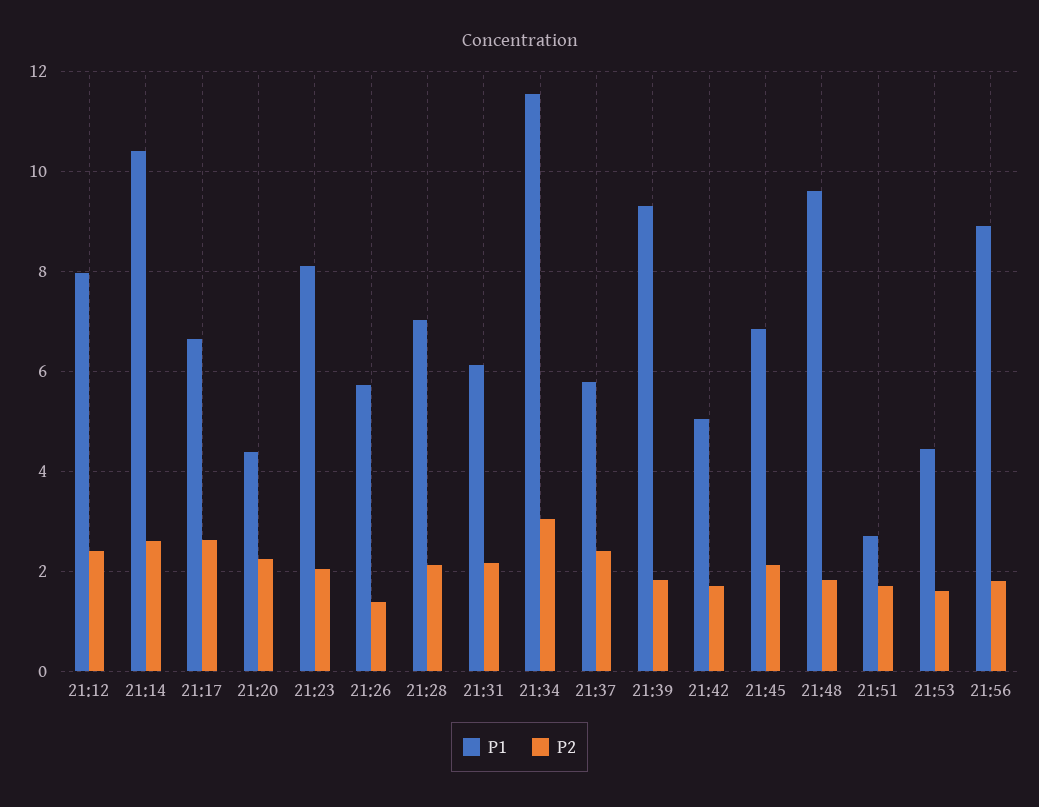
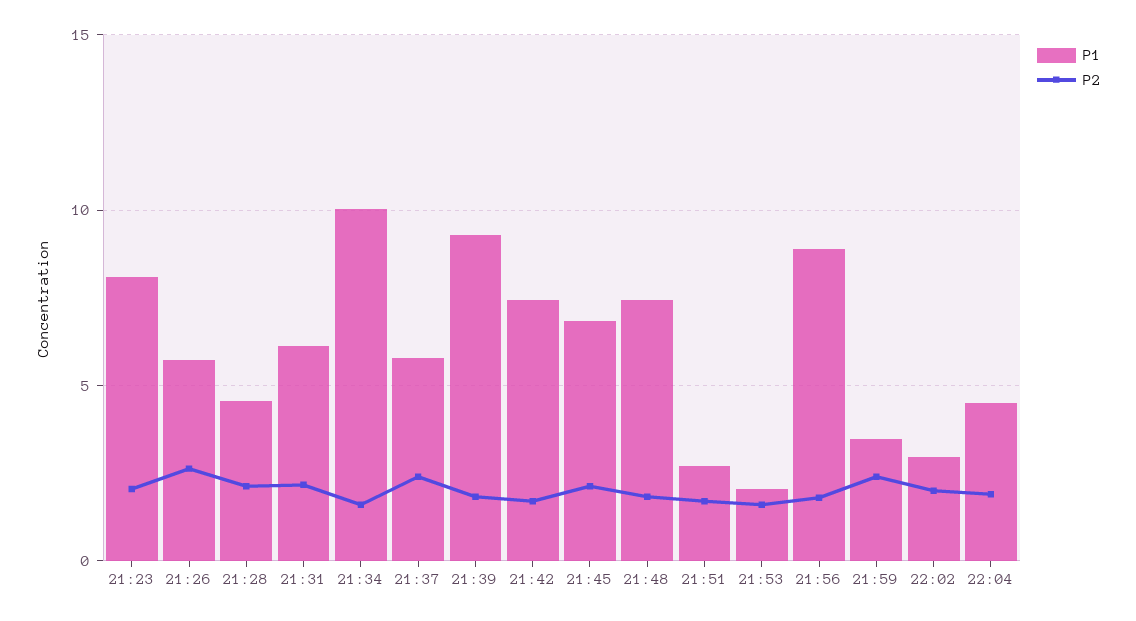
P1, 21:12: 8 -> none
P2, 21:12: 2.4 -> none
P1, 21:14: 10.4 -> none
P2, 21:14: 2.6 -> none
P1, 21:17: 6.6 -> none
P2, 21:17: 2.6 -> none
P1, 21:20: 4.4 -> none
P2, 21:20: 2.2 -> none
P2, 21:26: 1.4 -> 2.5
P1, 21:28: 7 -> 4.5
P1, 21:34: 11.6 -> 10
P2, 21:34: 3 -> 1.5
P1, 21:42: 5 -> 7.5
P1, 21:48: 9.6 -> 7.5
P1, 21:53: 4.4 -> 2
P1, 21:59: none -> 3.5
P2, 21:59: none -> 2.5
P1, 22:02: none -> 3
P2, 22:02: none -> 2
P1, 22:04: none -> 4.5
P2, 22:04: none -> 2

